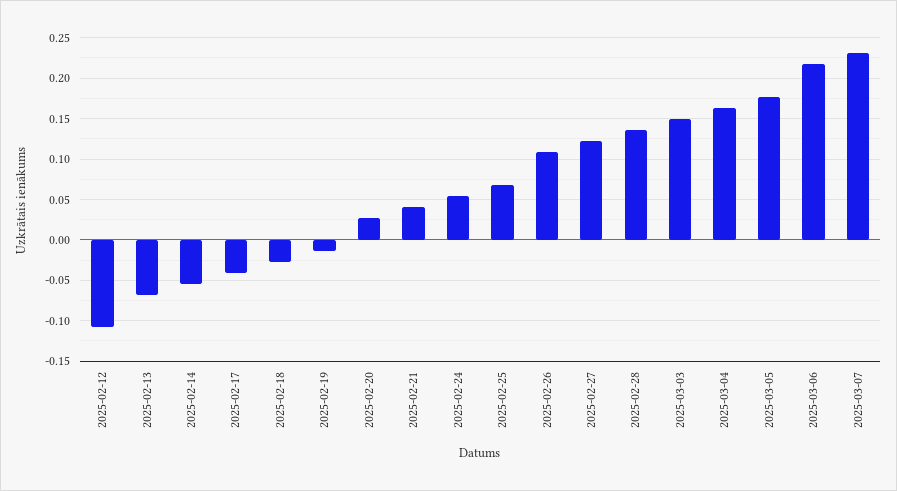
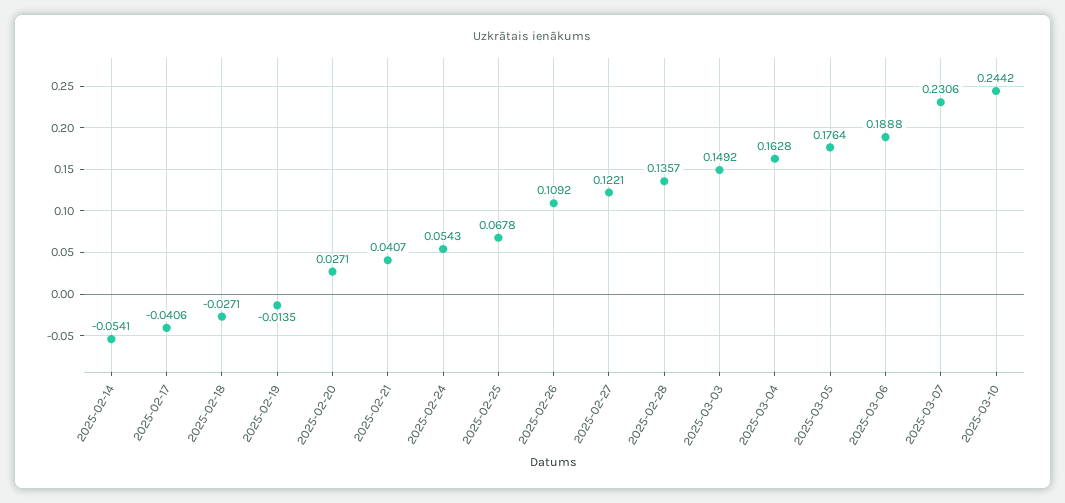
2025-02-12: -0.11 -> none
2025-02-13: -0.07 -> none
2025-03-06: 0.22 -> 0.1888
2025-03-10: none -> 0.2442

